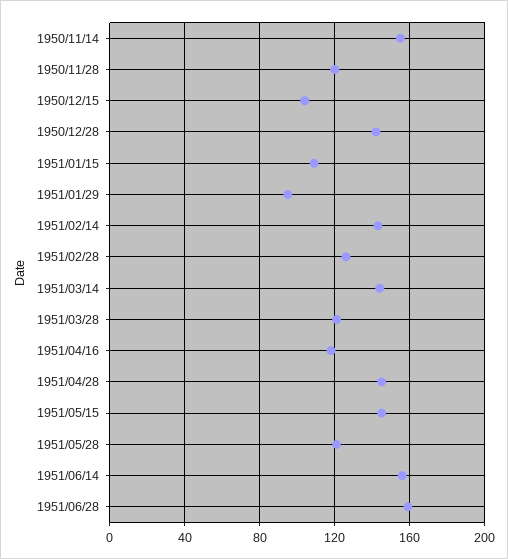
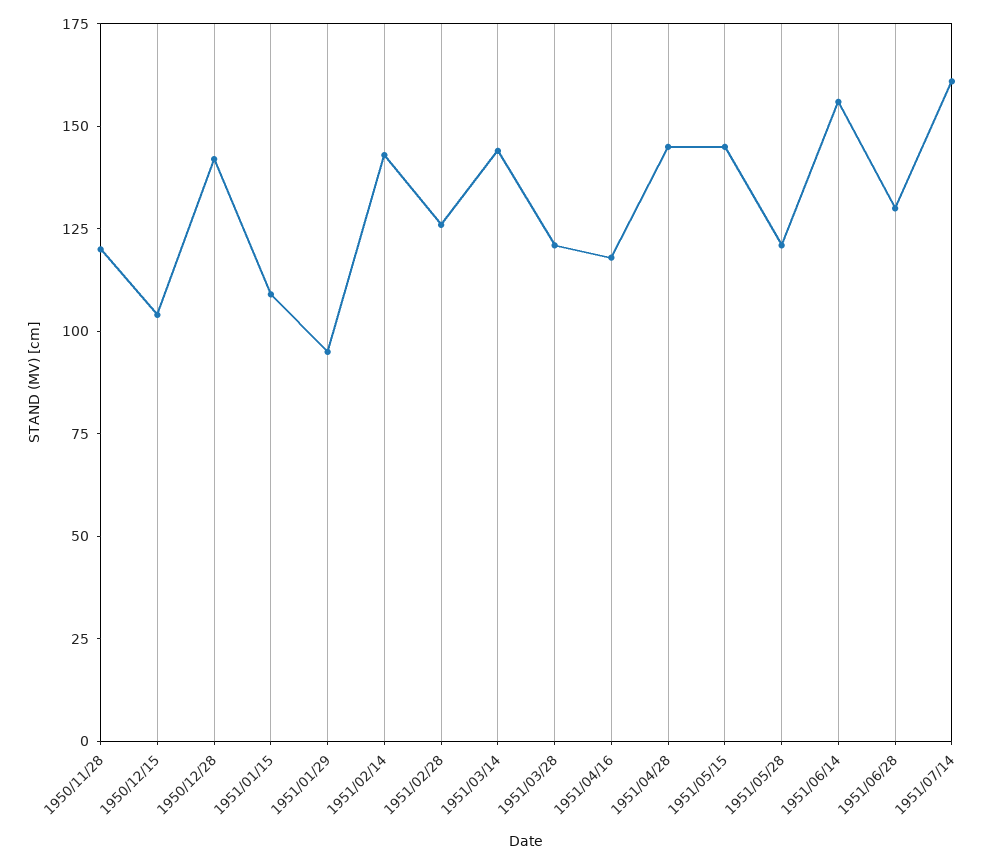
1950/11/14: 155 -> none
1951/06/28: 160 -> 130
1951/07/14: none -> 160

